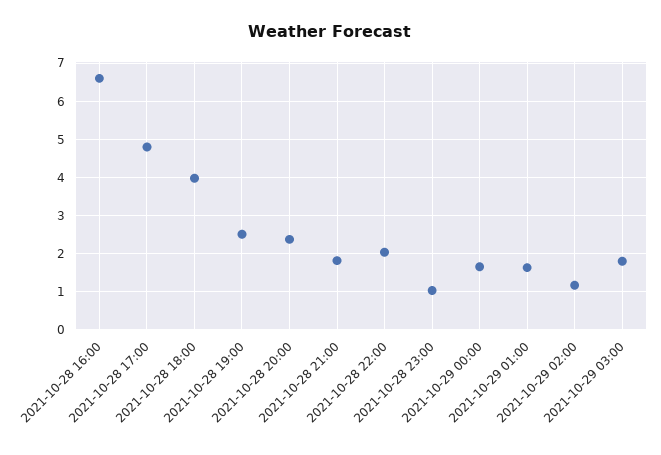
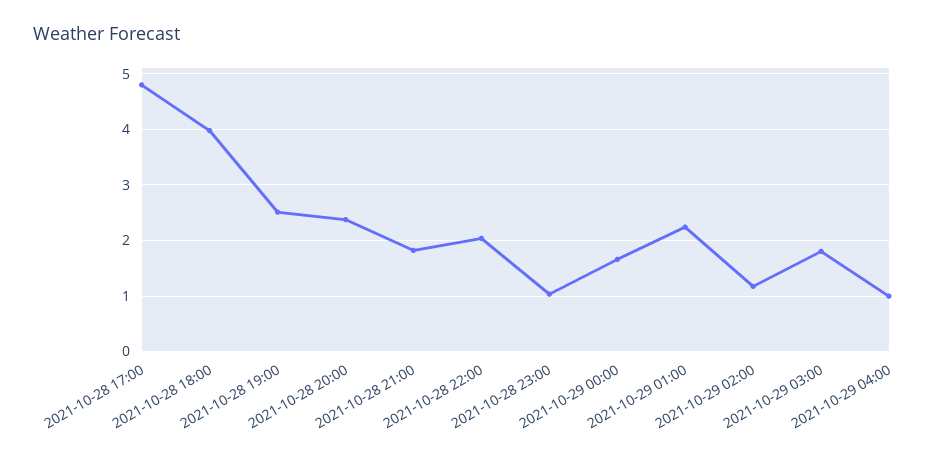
2021-10-28 16:00: 6.6 -> none
2021-10-29 01:00: 1.6 -> 2.2
2021-10-29 04:00: none -> 1

